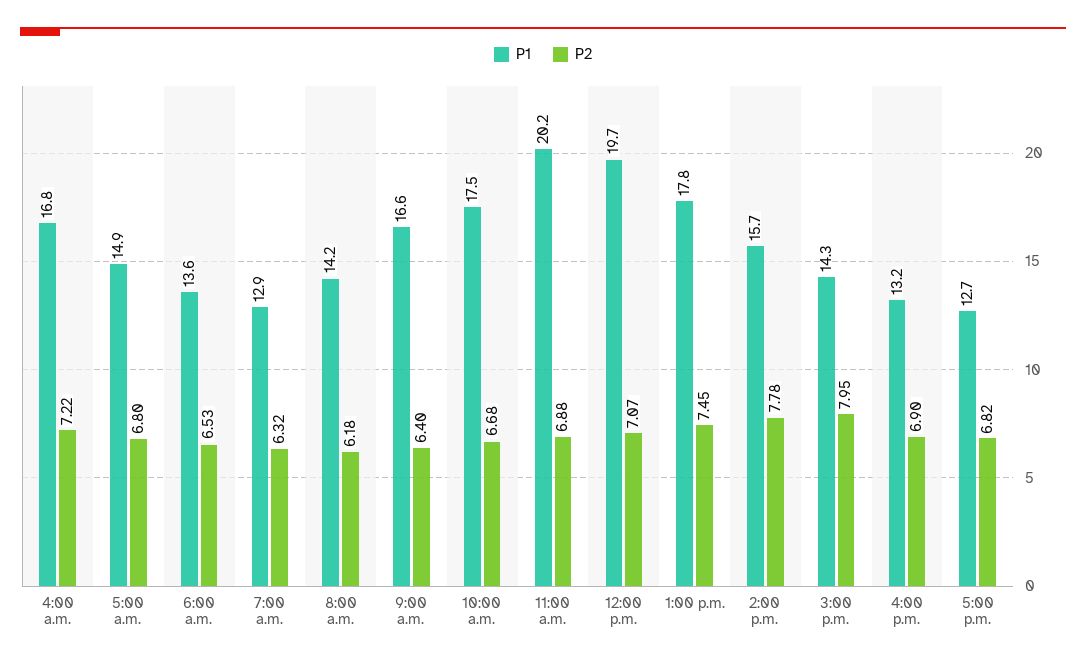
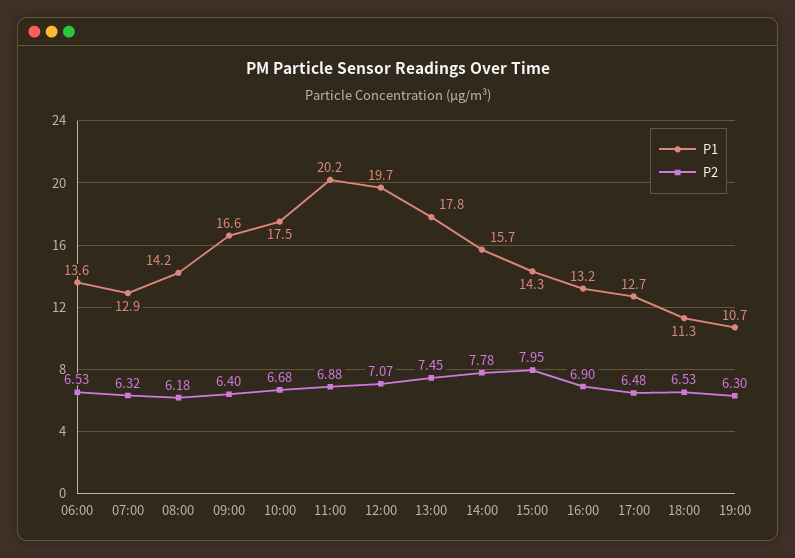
P1, 4:00 a.m.: 16.8 -> none
P2, 4:00 a.m.: 7.22 -> none
P1, 5:00 a.m.: 14.9 -> none
P2, 5:00 a.m.: 6.8 -> none
P2, 5:00 p.m.: 6.82 -> 6.48
P1, 18:00: none -> 11.3
P2, 18:00: none -> 6.53
P1, 19:00: none -> 10.7
P2, 19:00: none -> 6.3

